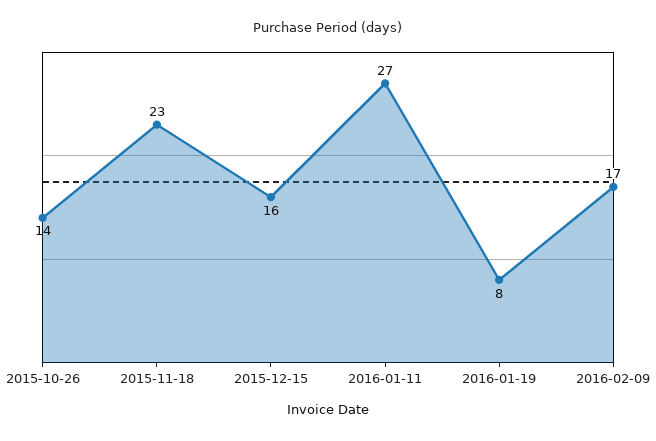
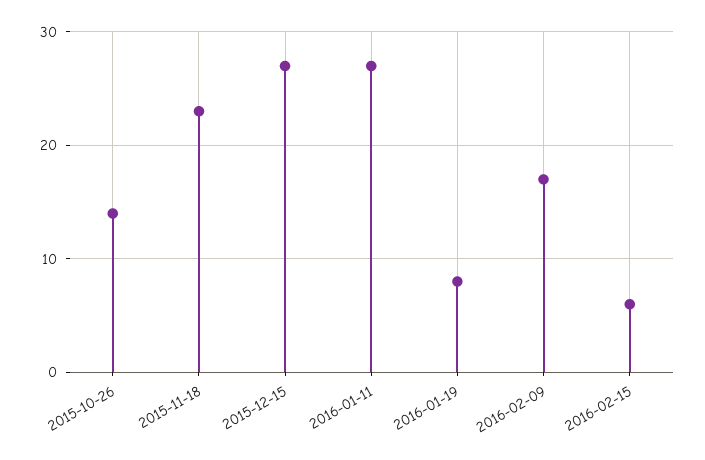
2015-12-15: 16 -> 27
2016-02-15: none -> 6

